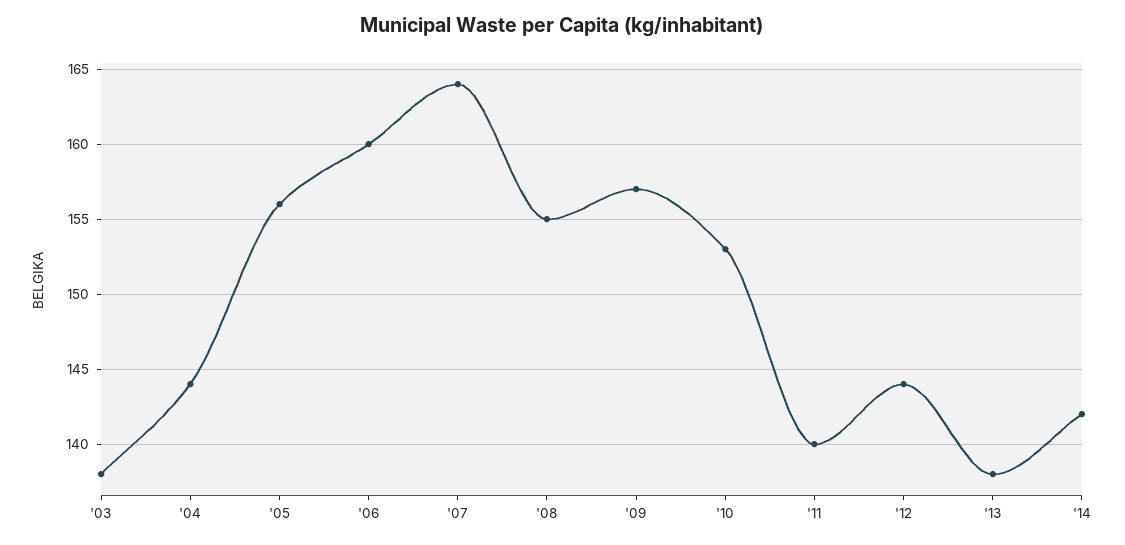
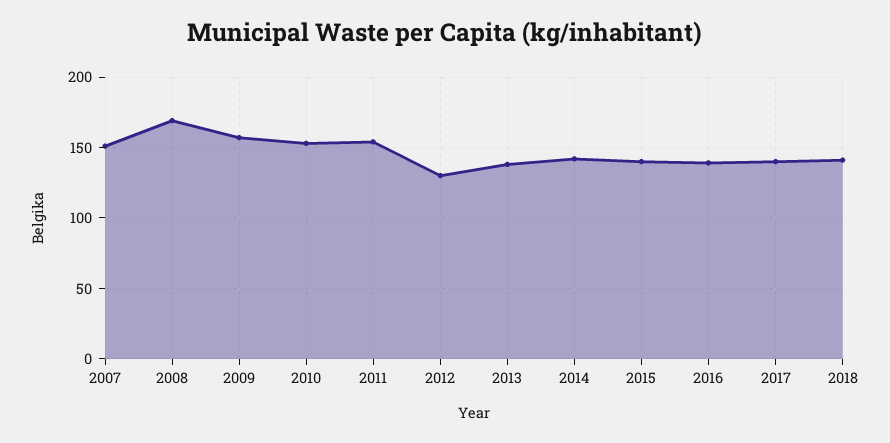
'03: 138 -> none
'04: 144 -> none
'05: 156 -> none
'06: 160 -> none
'07: 164 -> 150
'08: 155 -> 170
'11: 140 -> 155
'12: 144 -> 130
2015: none -> 140
2016: none -> 140
2017: none -> 140
2018: none -> 140

